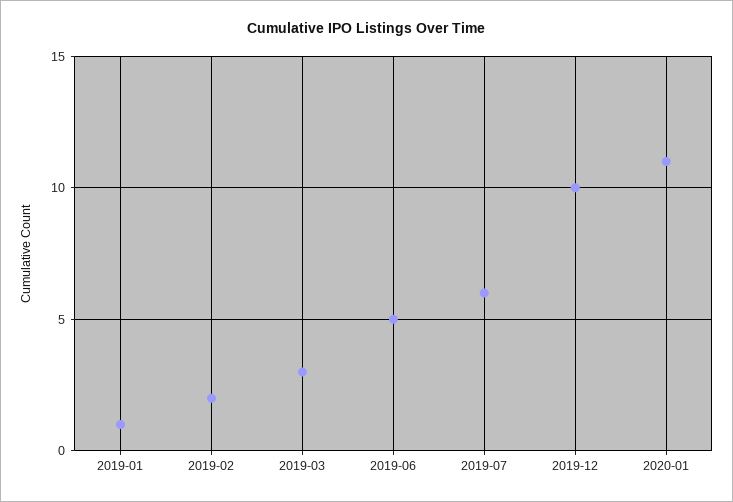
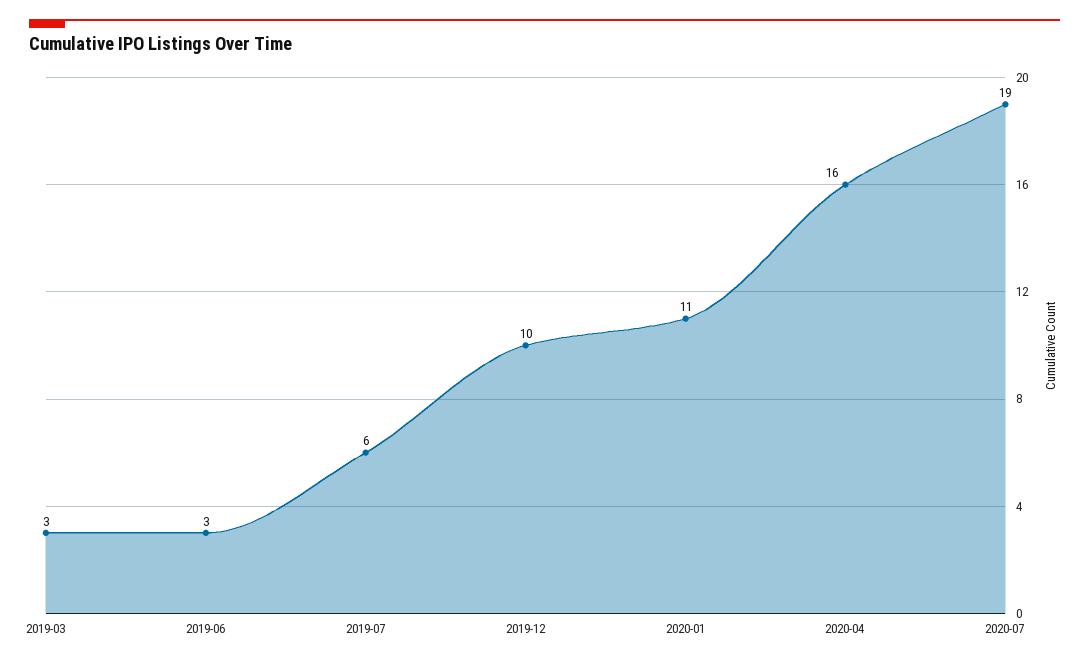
2019-01: 1 -> none
2019-02: 2 -> none
2019-06: 5 -> 3
2020-04: none -> 16
2020-07: none -> 19

